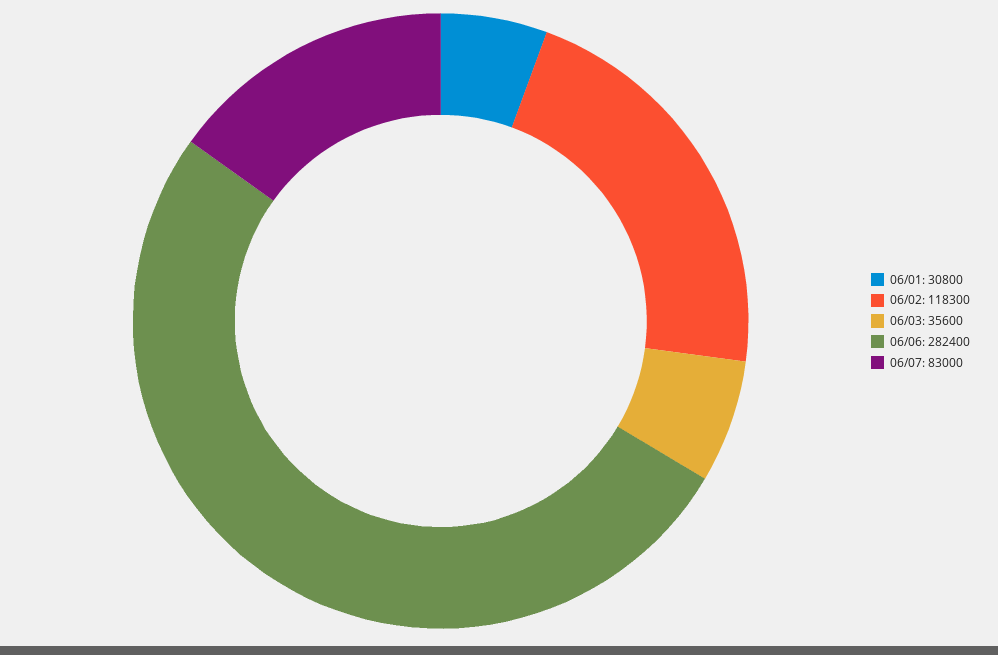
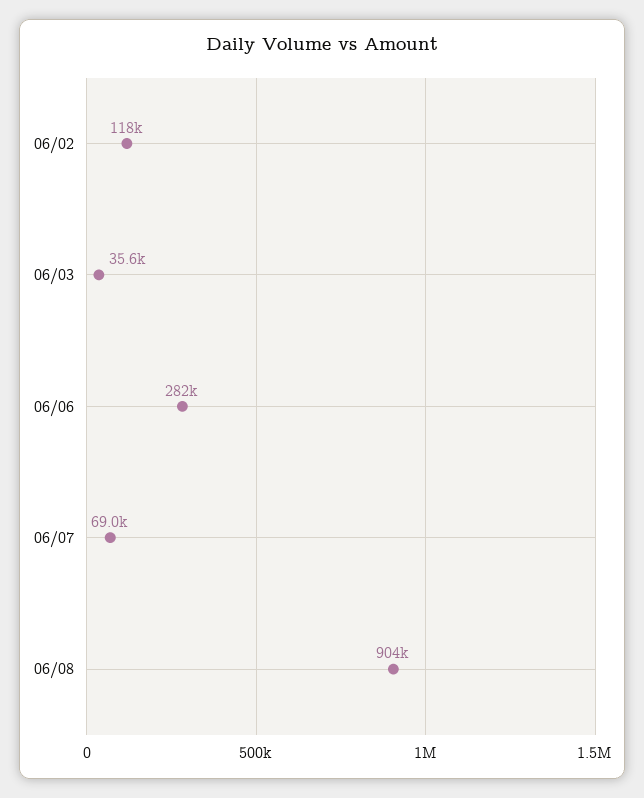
06/01: 30800 -> none
06/07: 83000 -> 69000
06/08: none -> 904000

